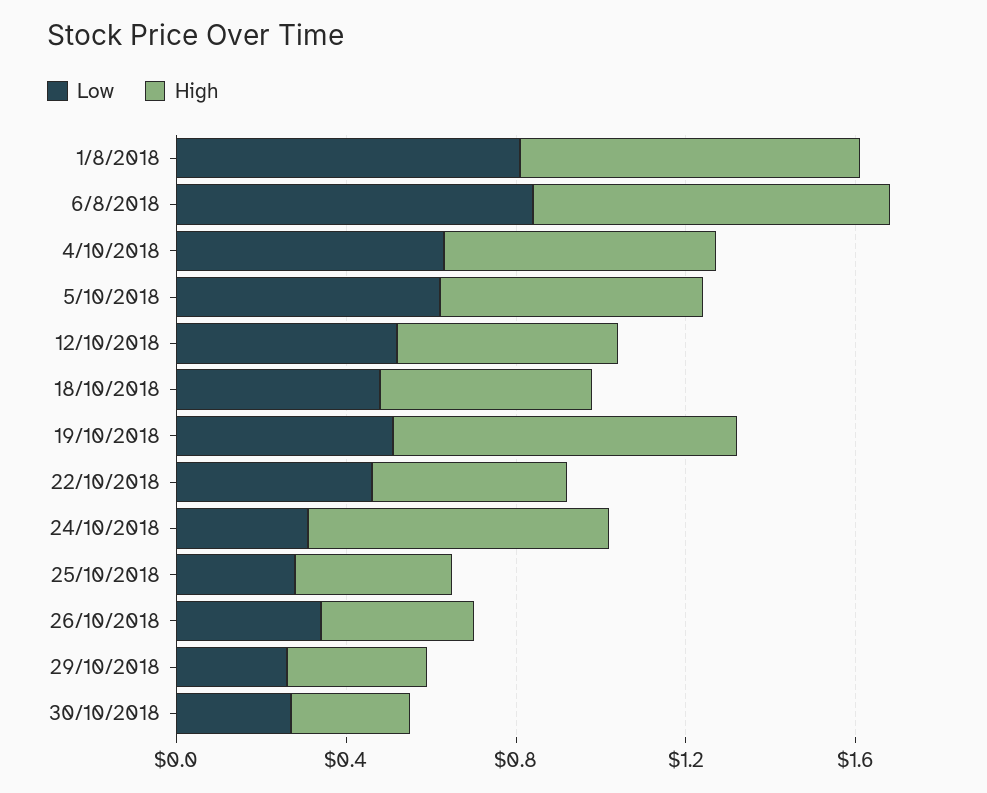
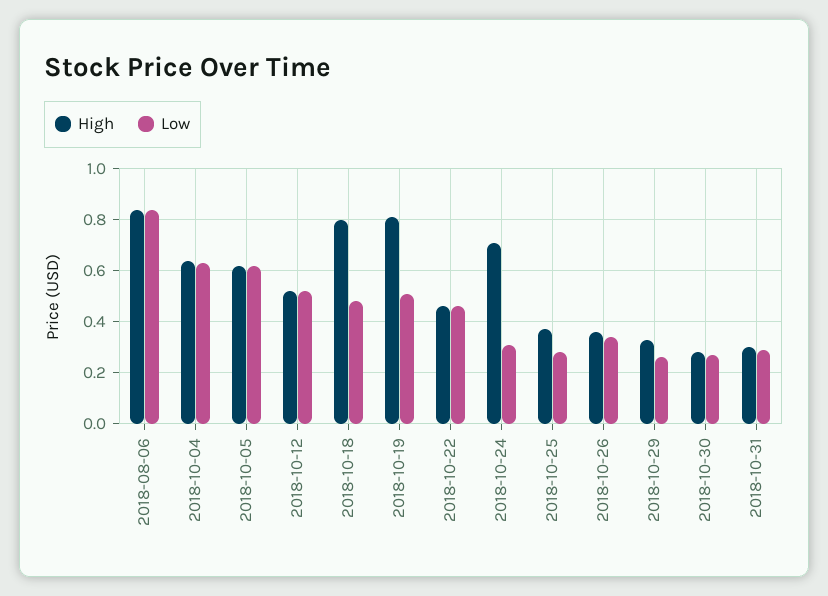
Low, 1/8/2018: 0.8 -> none
High, 1/8/2018: 0.8 -> none
High, 18/10/2018: 0.5 -> 0.8
High, 2018-10-31: none -> 0.3
Low, 2018-10-31: none -> 0.3

